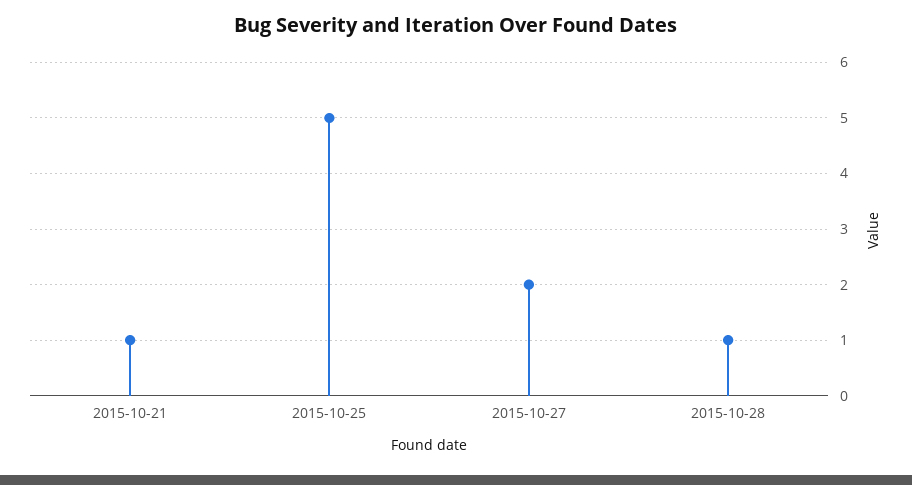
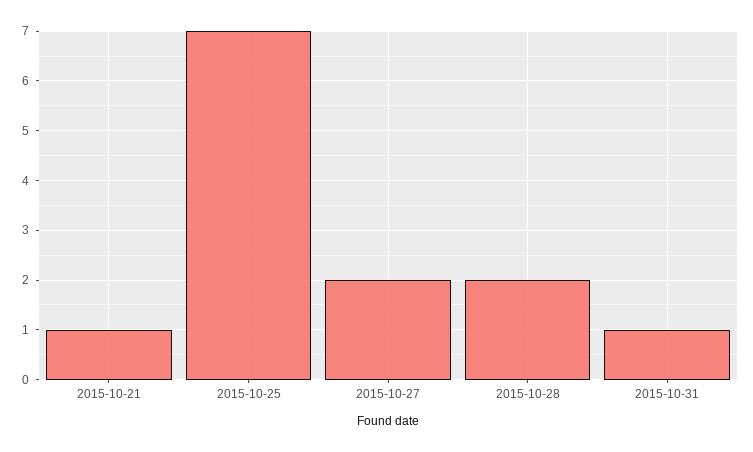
2015-10-25: 5 -> 7
2015-10-28: 1 -> 2
2015-10-31: none -> 1

